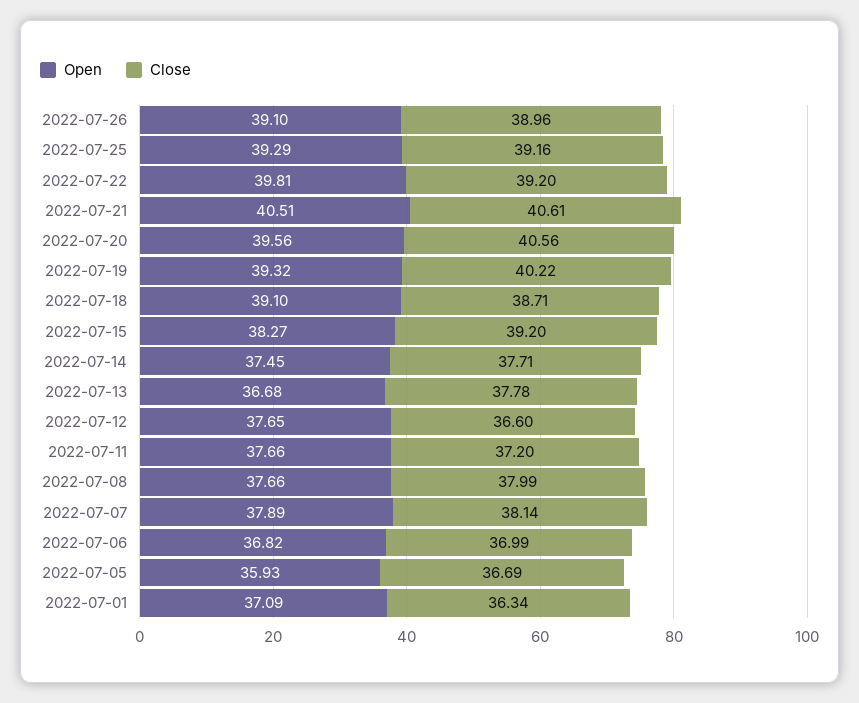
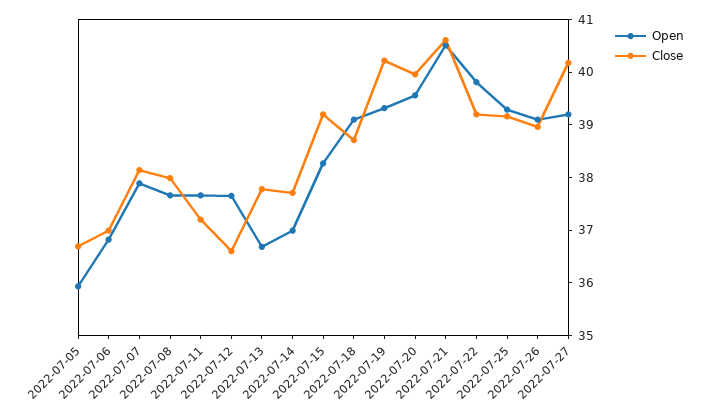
Close, 2022-07-20: 40.56 -> 40
Open, 2022-07-14: 37.45 -> 37
Open, 2022-07-01: 37.09 -> none
Close, 2022-07-01: 36.34 -> none
Open, 2022-07-27: none -> 39.2
Close, 2022-07-27: none -> 40.2

